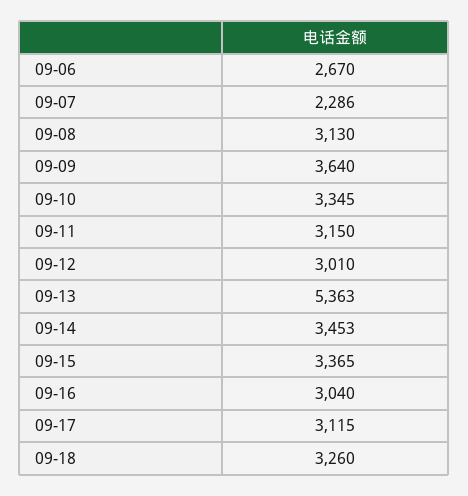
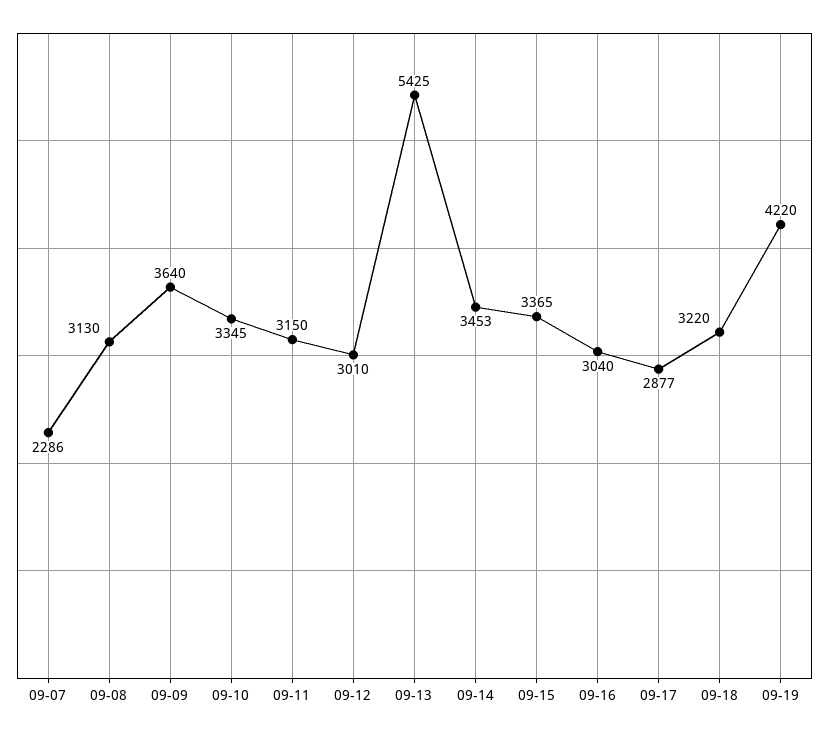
09-06: 2670 -> none
09-13: 5363 -> 5425
09-17: 3115 -> 2877
09-18: 3260 -> 3220
09-19: none -> 4220

